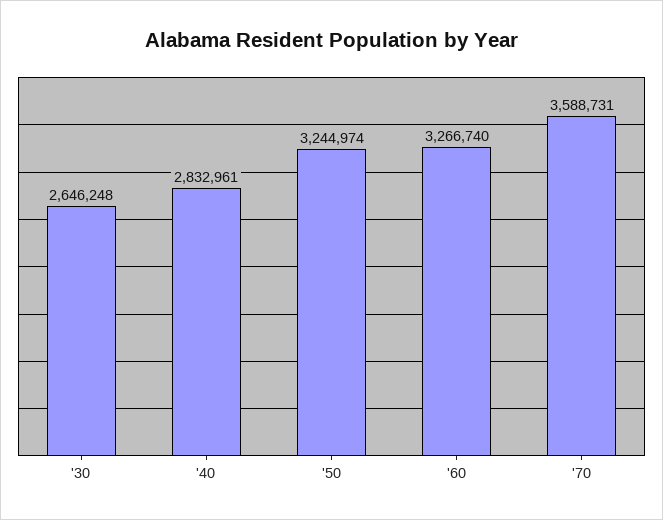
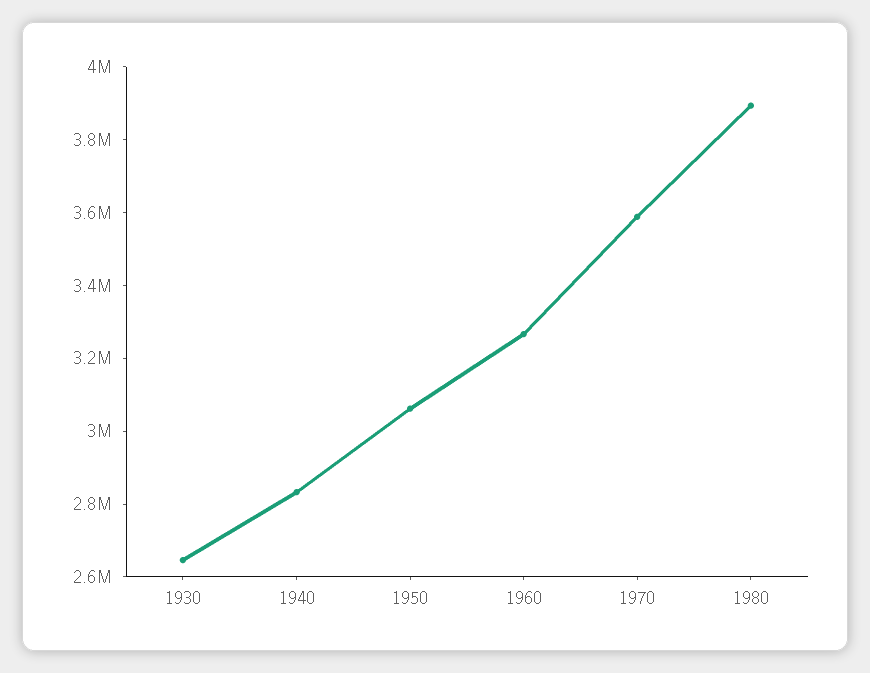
'50: 3244974 -> 3050000
1980: none -> 3900000

